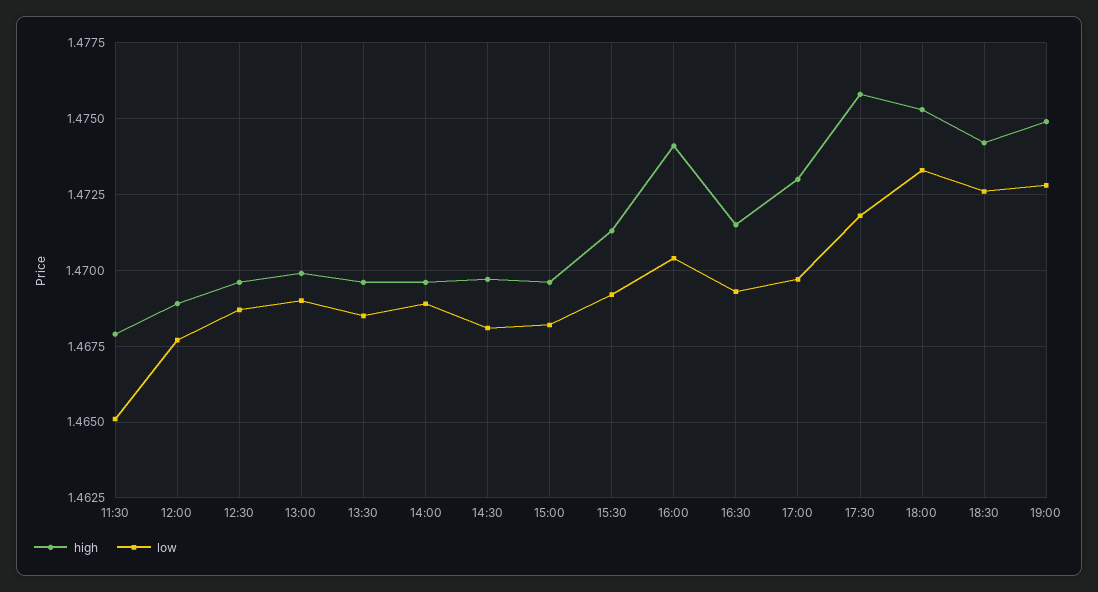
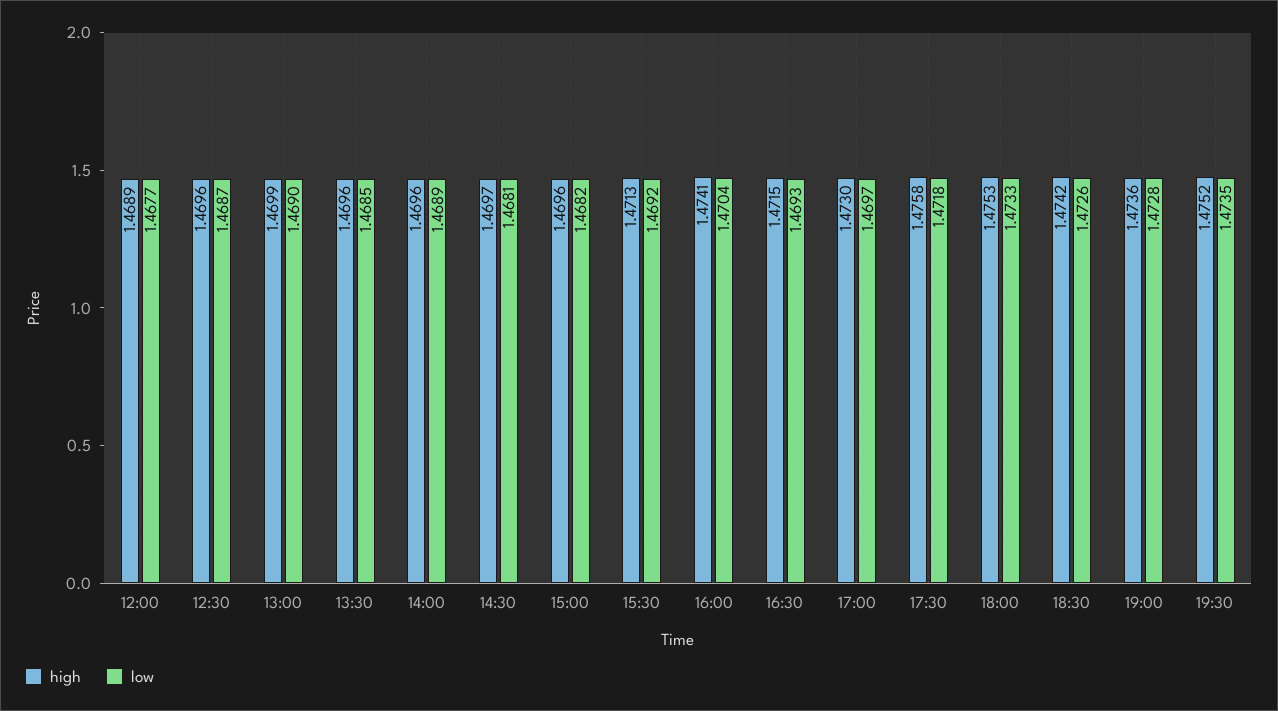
high, 11:30: 1.468 -> none
low, 11:30: 1.465 -> none
high, 19:00: 1.475 -> 1.4736
high, 19:30: none -> 1.4752
low, 19:30: none -> 1.4735

